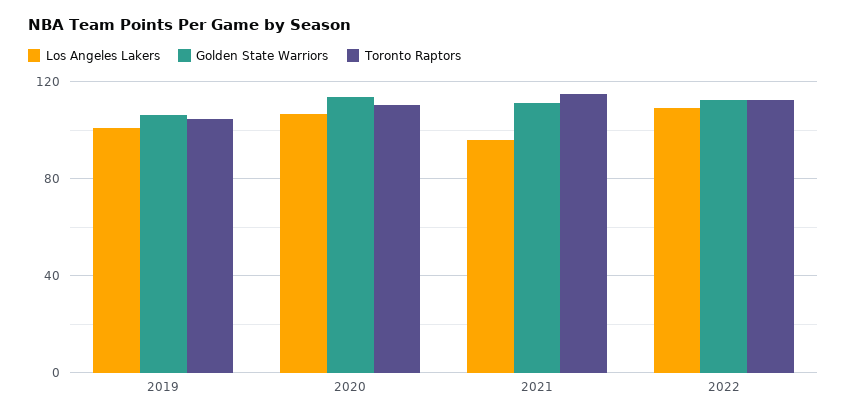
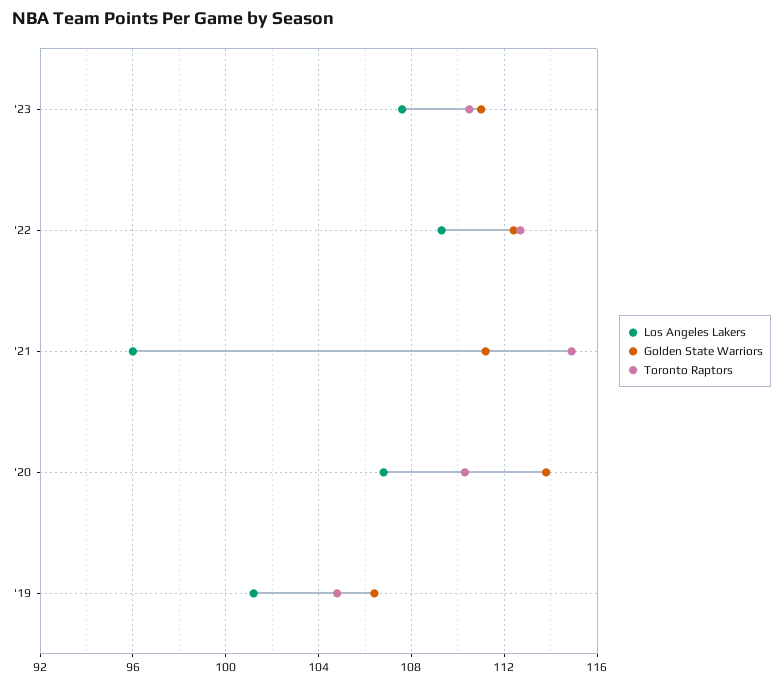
Los Angeles Lakers, '23: none -> 107.5
Golden State Warriors, '23: none -> 111
Toronto Raptors, '23: none -> 110.5

